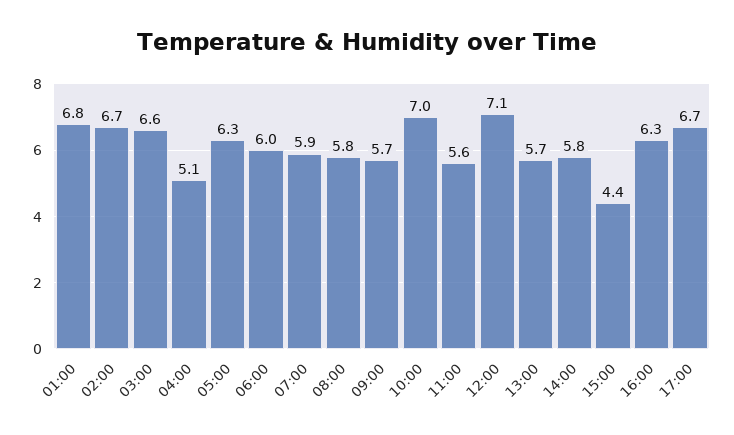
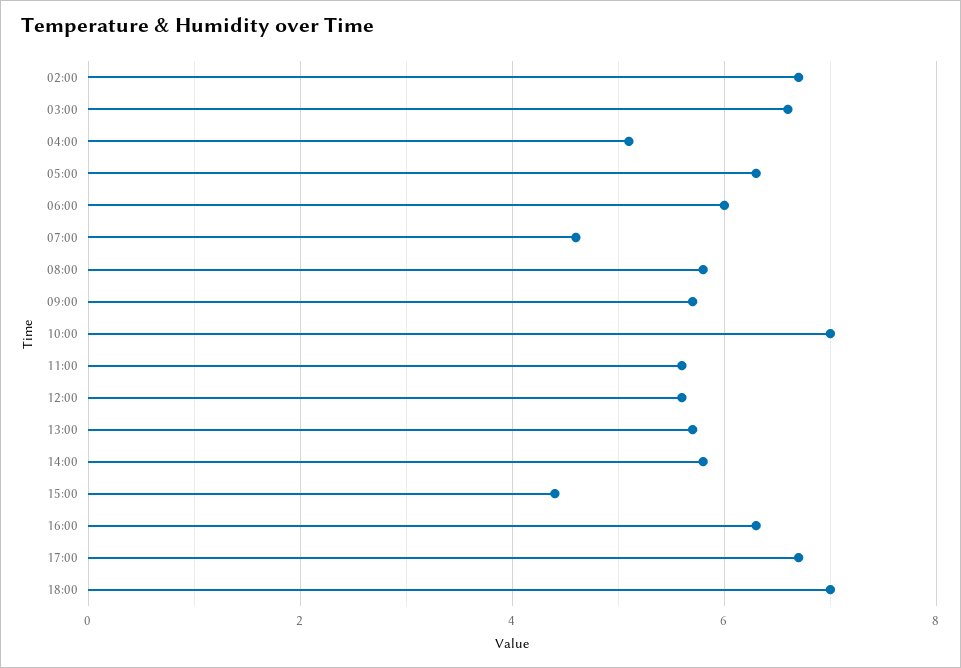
01:00: 6.8 -> none
07:00: 5.9 -> 4.5
12:00: 7.1 -> 5.5
18:00: none -> 7

